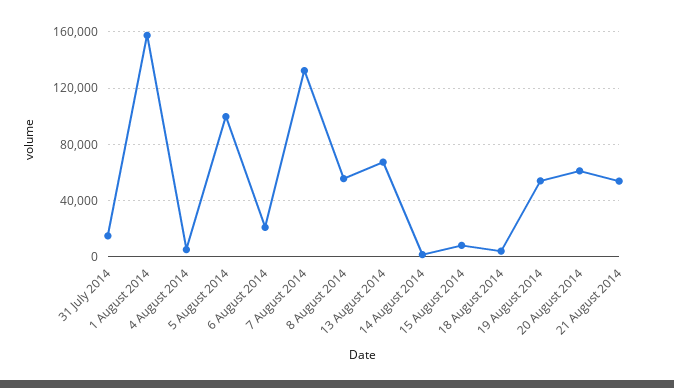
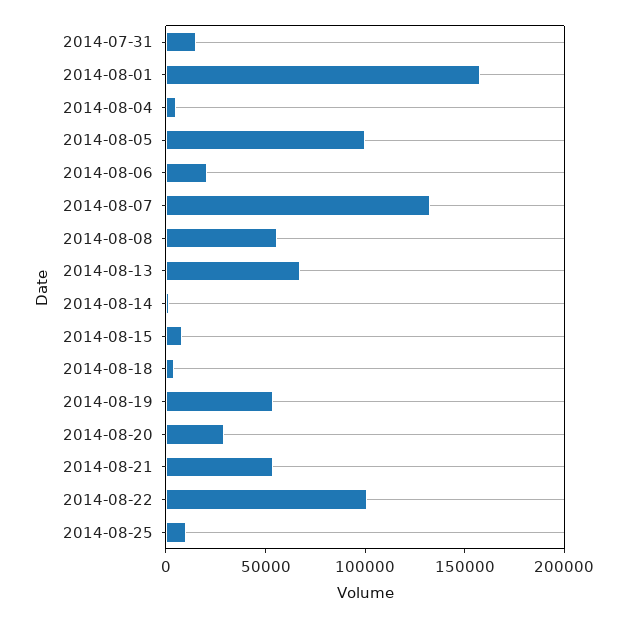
20 August 2014: 60000 -> 30000
2014-08-22: none -> 100000
2014-08-25: none -> 10000

